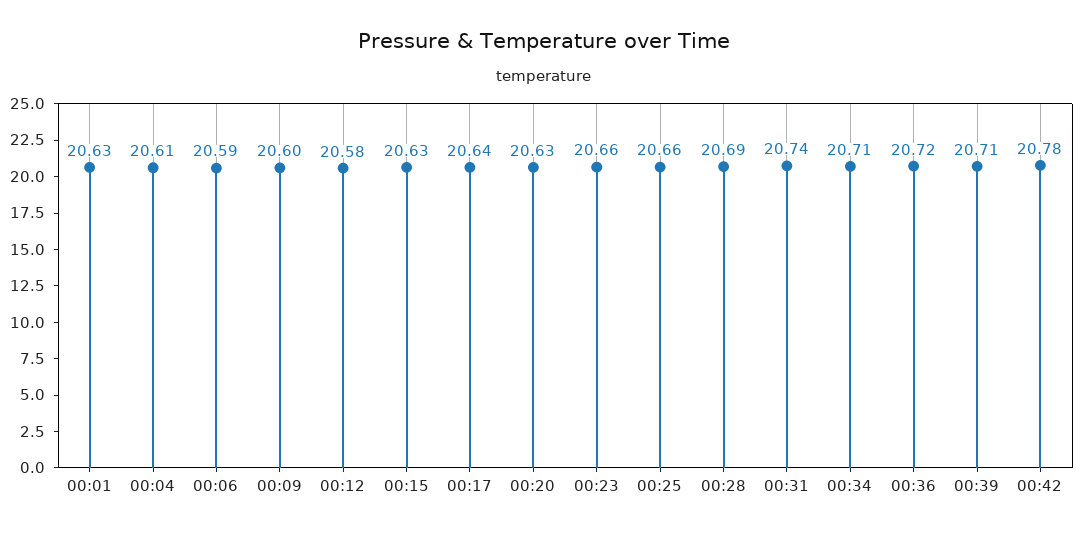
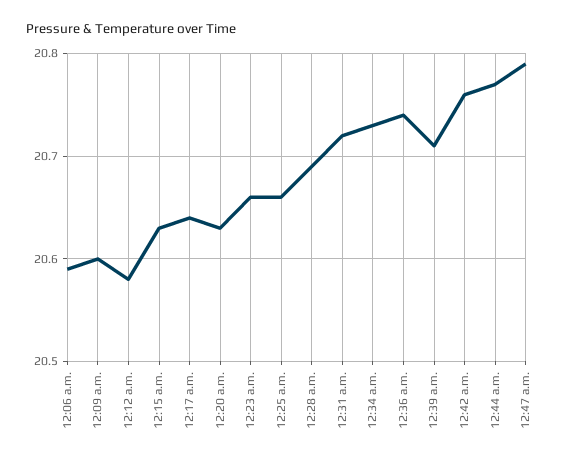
00:01: 20.63 -> none
00:04: 20.61 -> none
00:31: 20.74 -> 20.72
00:34: 20.71 -> 20.73
00:36: 20.72 -> 20.74
00:42: 20.78 -> 20.76
12:44 a.m.: none -> 20.77
12:47 a.m.: none -> 20.79

